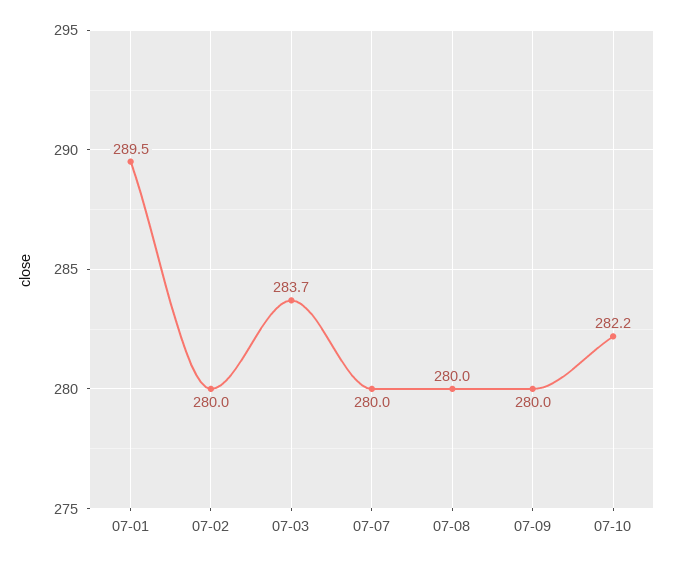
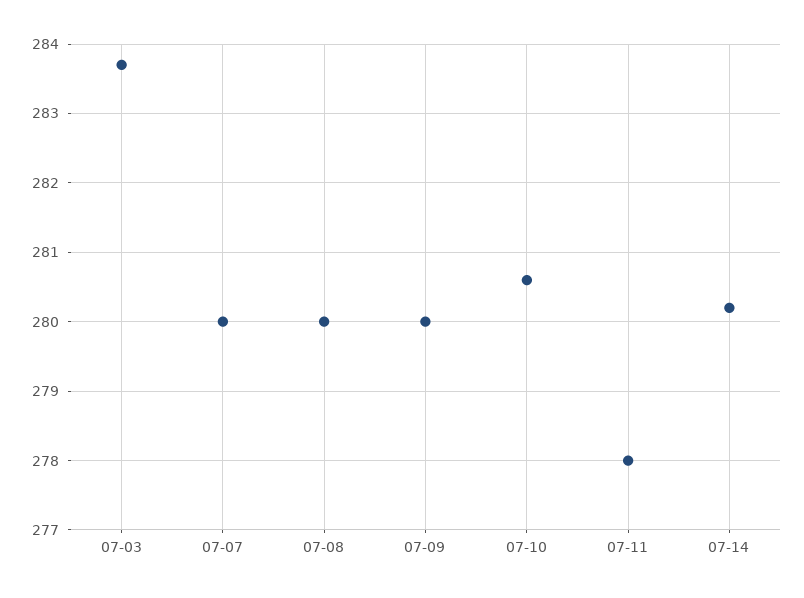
07-01: 289.5 -> none
07-02: 280 -> none
07-10: 282.2 -> 280.6
07-11: none -> 278
07-14: none -> 280.2

